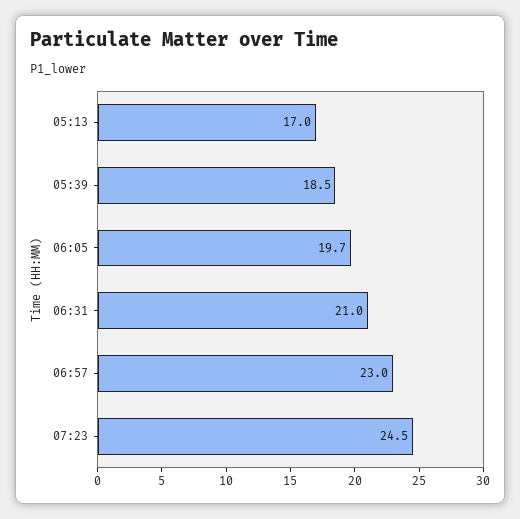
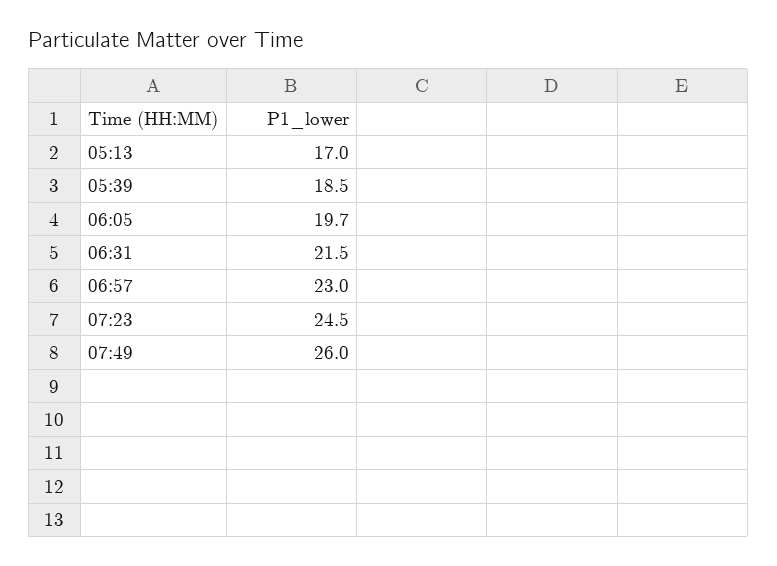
06:31: 21 -> 21.5
07:49: none -> 26

